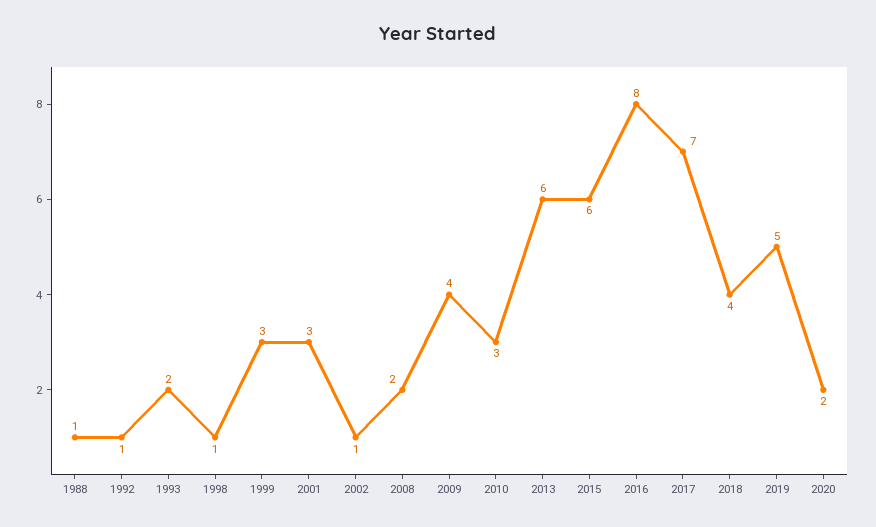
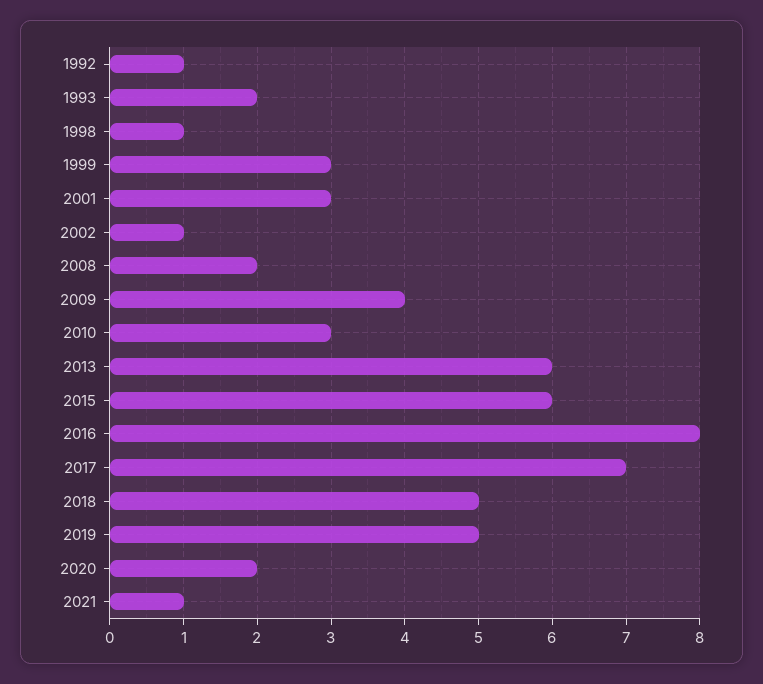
1988: 1 -> none
2018: 4 -> 5
2021: none -> 1

